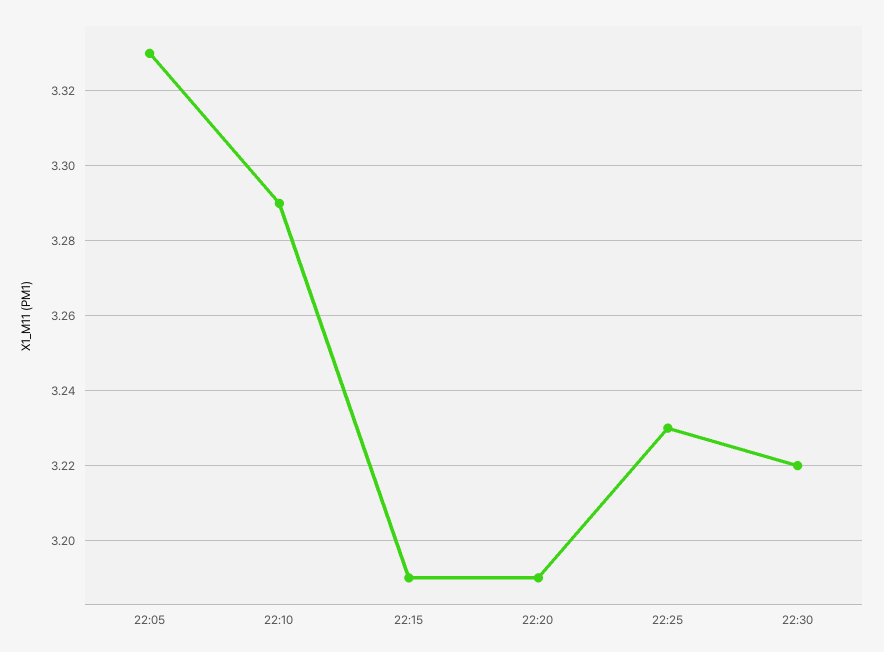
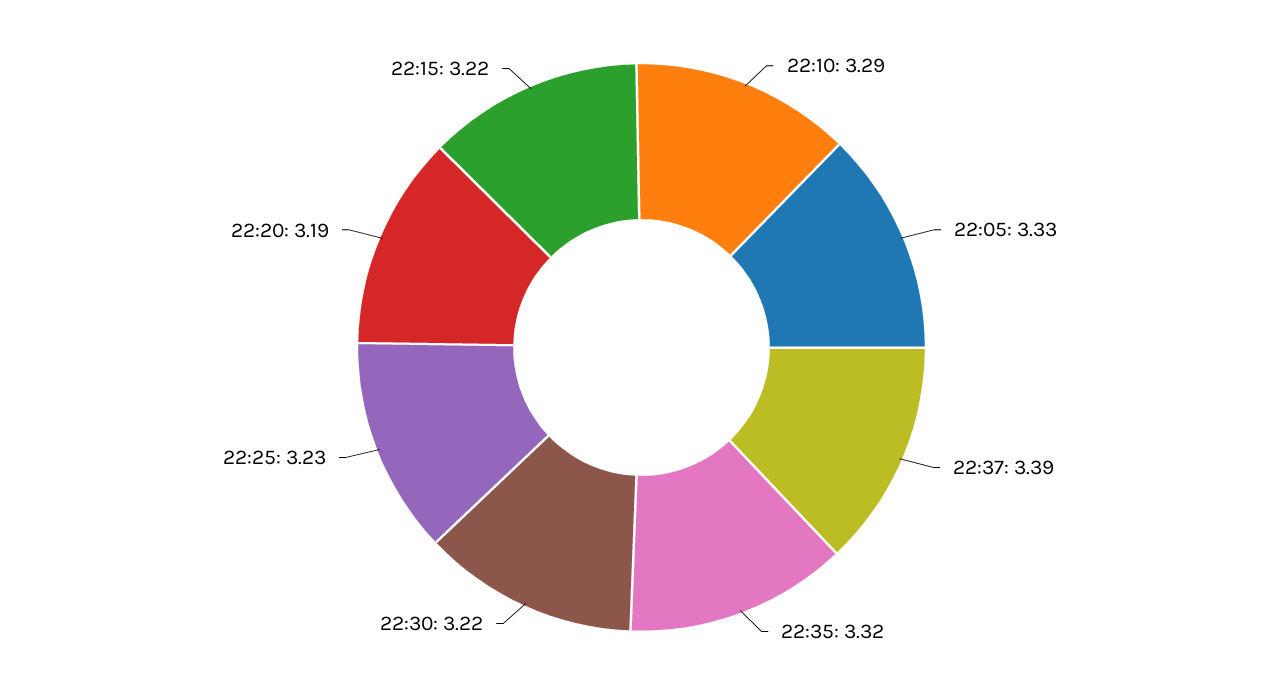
22:15: 3.19 -> 3.22
22:37: none -> 3.39
22:35: none -> 3.32

